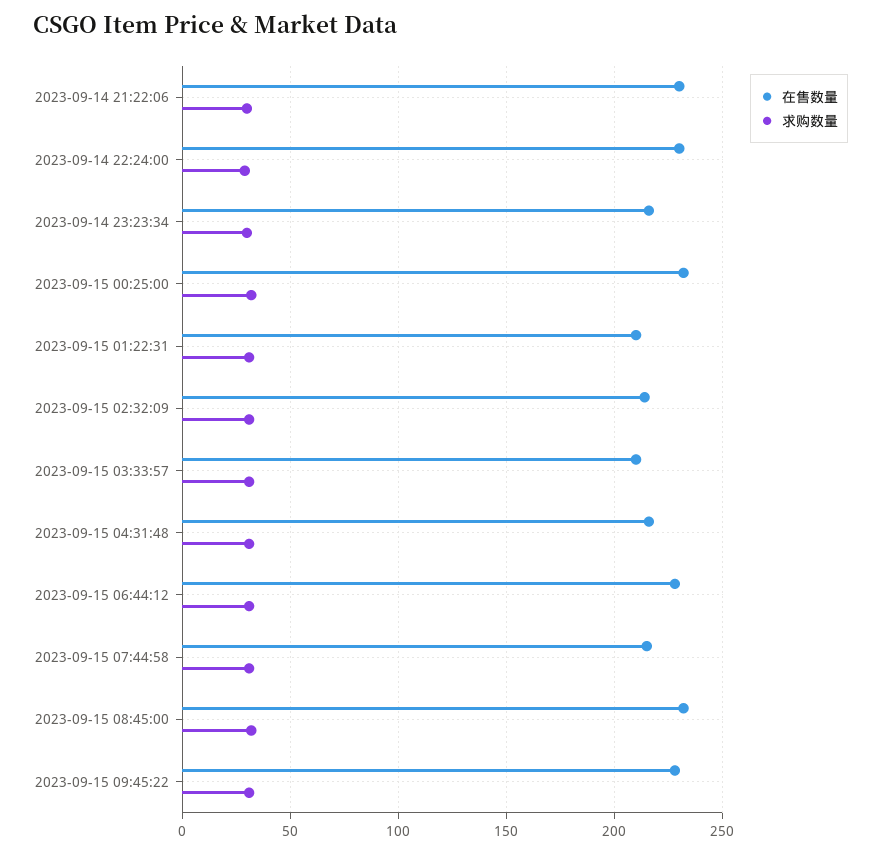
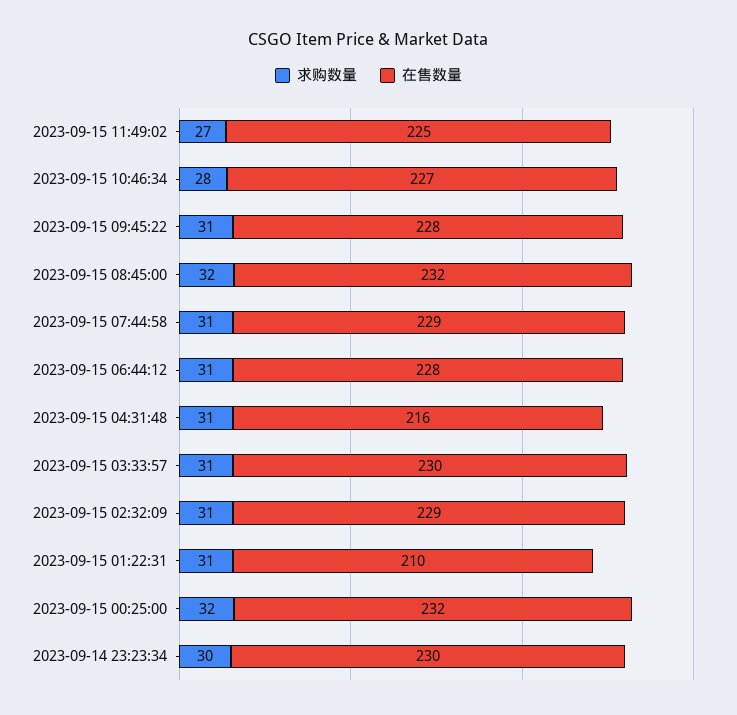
在售数量, 2023-09-14 21:22:06: 230 -> none
求购数量, 2023-09-14 21:22:06: 30 -> none
在售数量, 2023-09-14 22:24:00: 230 -> none
求购数量, 2023-09-14 22:24:00: 30 -> none
在售数量, 2023-09-14 23:23:34: 215 -> 230
在售数量, 2023-09-15 02:32:09: 215 -> 229
在售数量, 2023-09-15 03:33:57: 210 -> 230
在售数量, 2023-09-15 07:44:58: 215 -> 229
求购数量, 2023-09-15 11:49:02: none -> 27
在售数量, 2023-09-15 11:49:02: none -> 225
求购数量, 2023-09-15 10:46:34: none -> 28
在售数量, 2023-09-15 10:46:34: none -> 227

